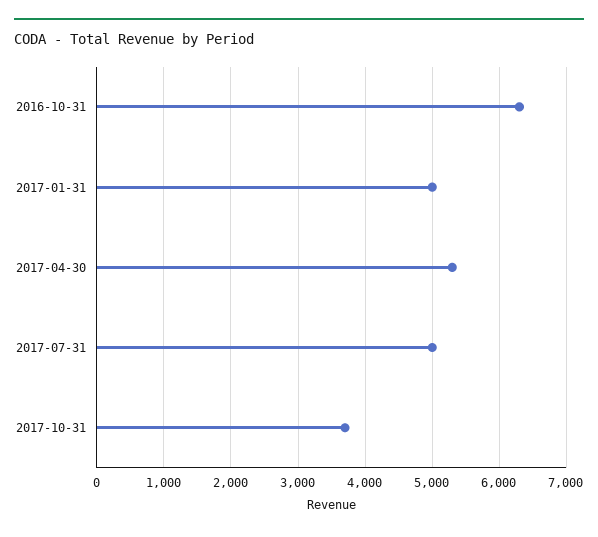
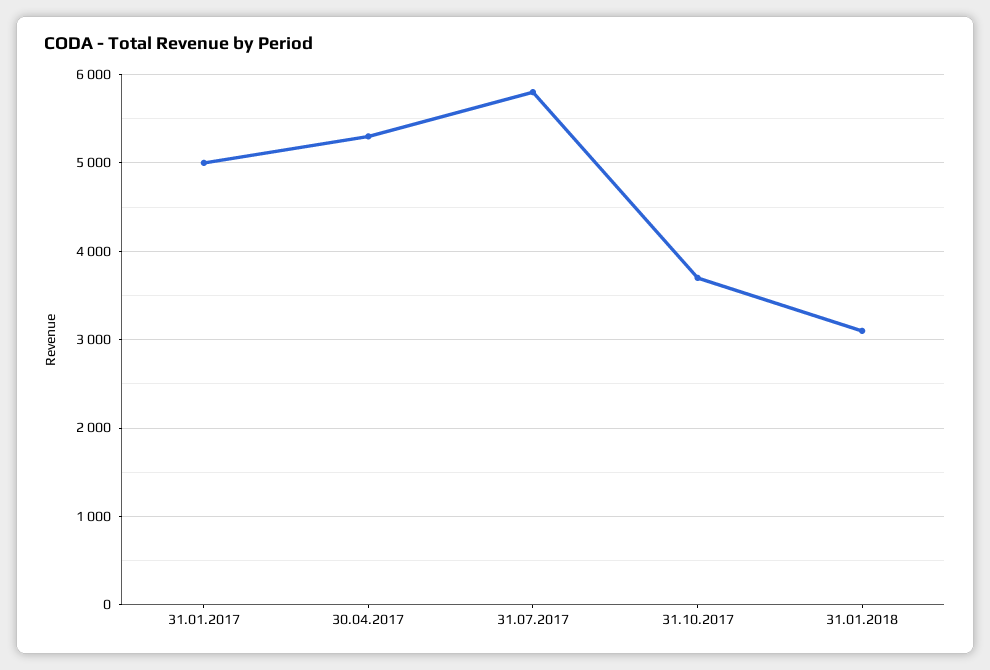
2016-10-31: 6300 -> none
2017-07-31: 5000 -> 5800
31.01.2018: none -> 3100

